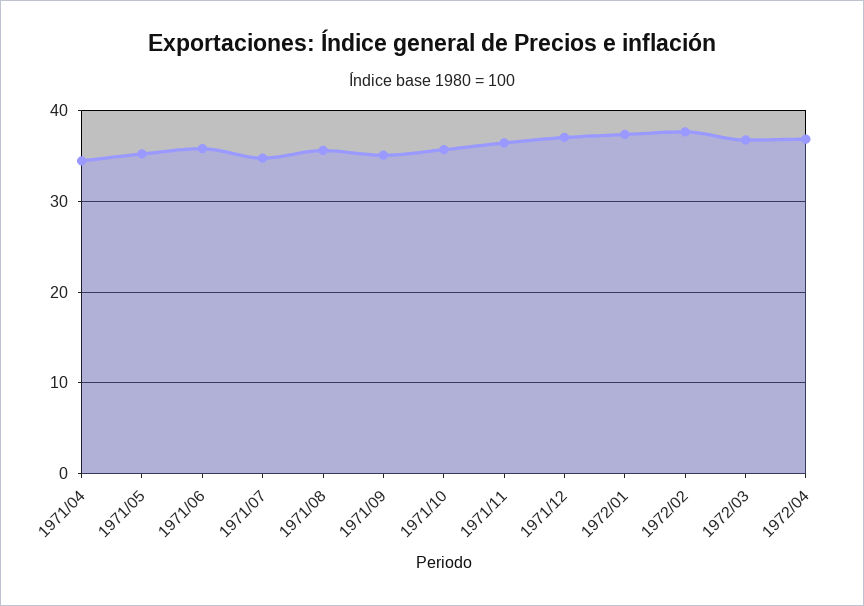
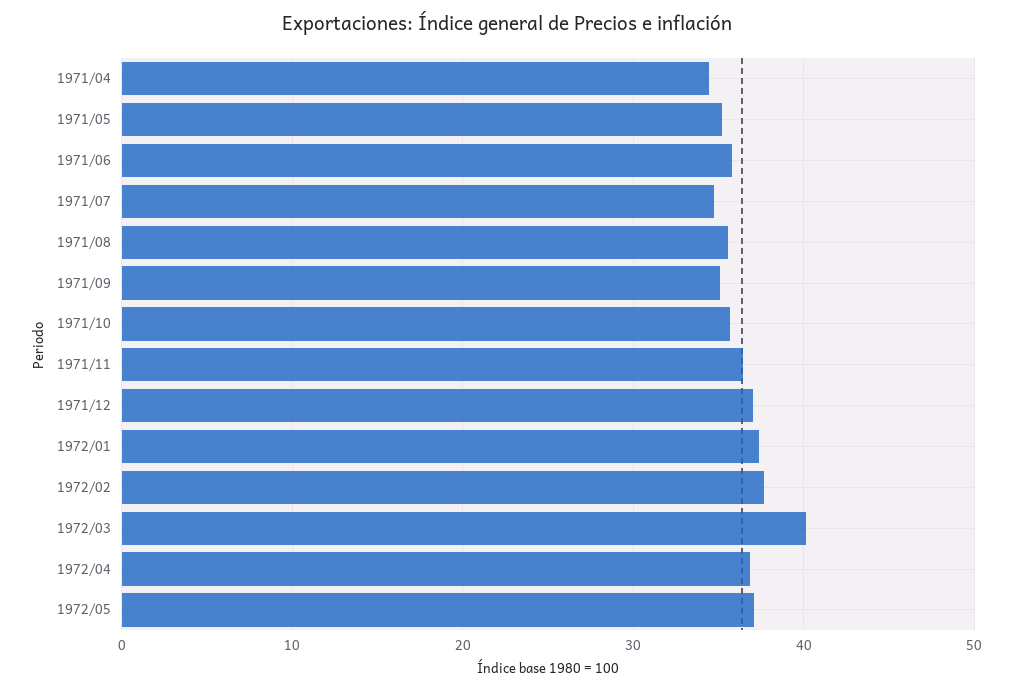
1972/03: 37 -> 40
1972/05: none -> 37

